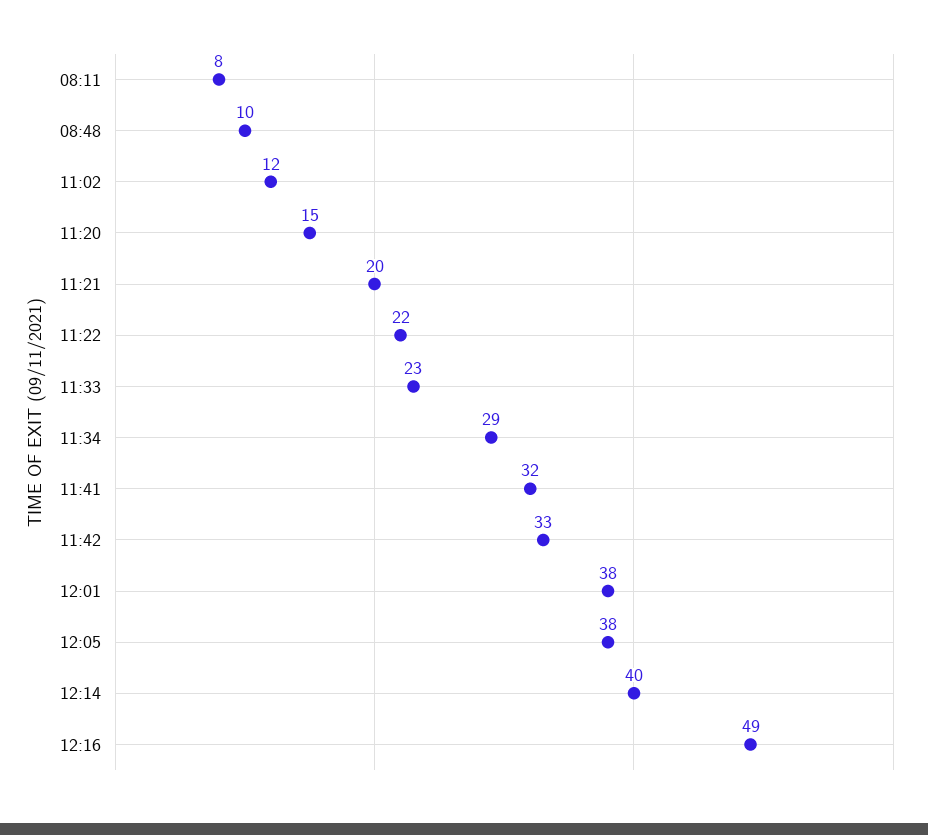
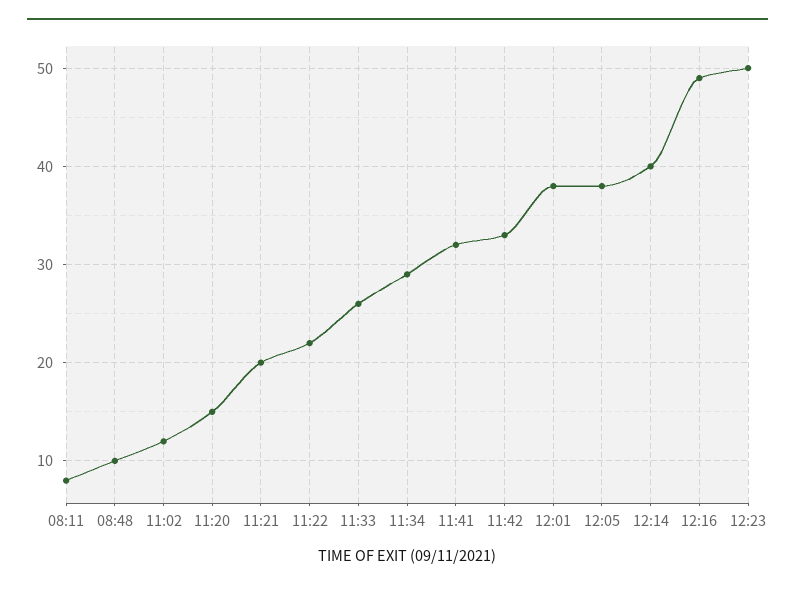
11:33: 23 -> 26
12:23: none -> 50

